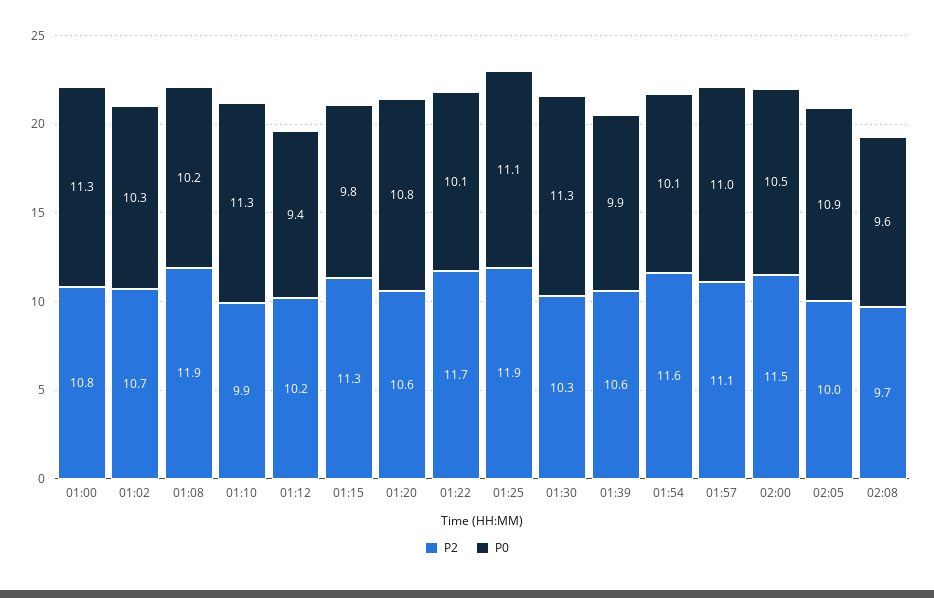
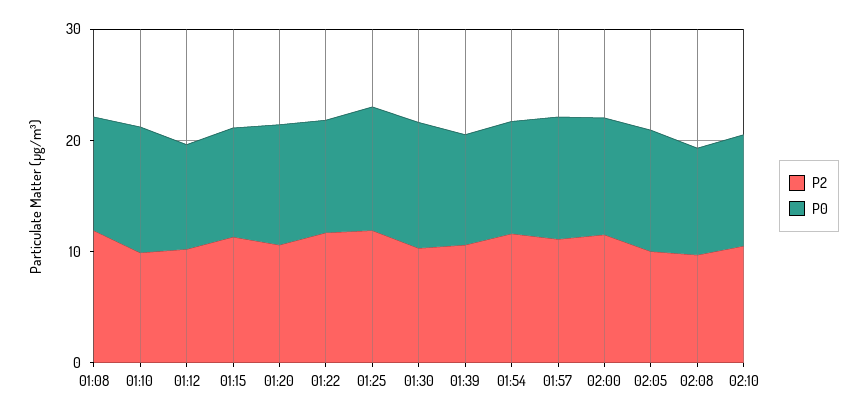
P2, 01:00: 10.8 -> none
P0, 01:00: 11.3 -> none
P2, 01:02: 10.7 -> none
P0, 01:02: 10.3 -> none
P2, 02:10: none -> 10
P0, 02:10: none -> 10

